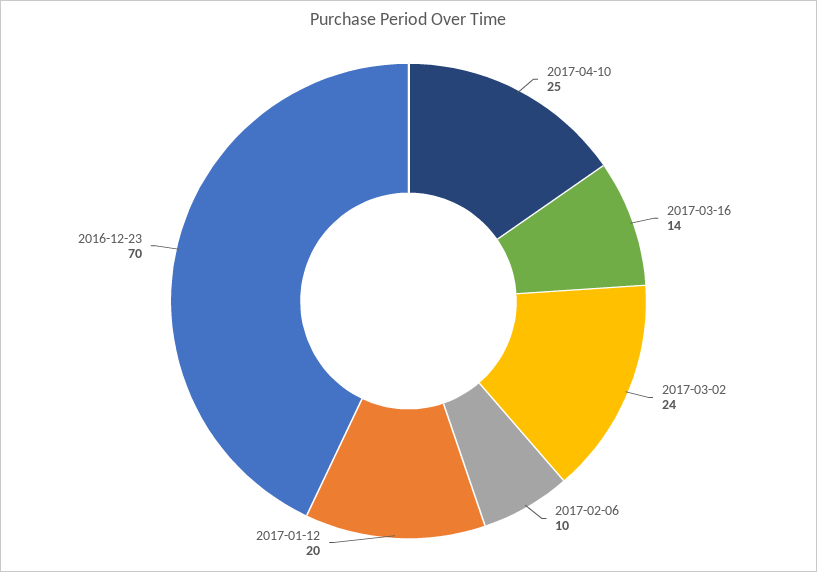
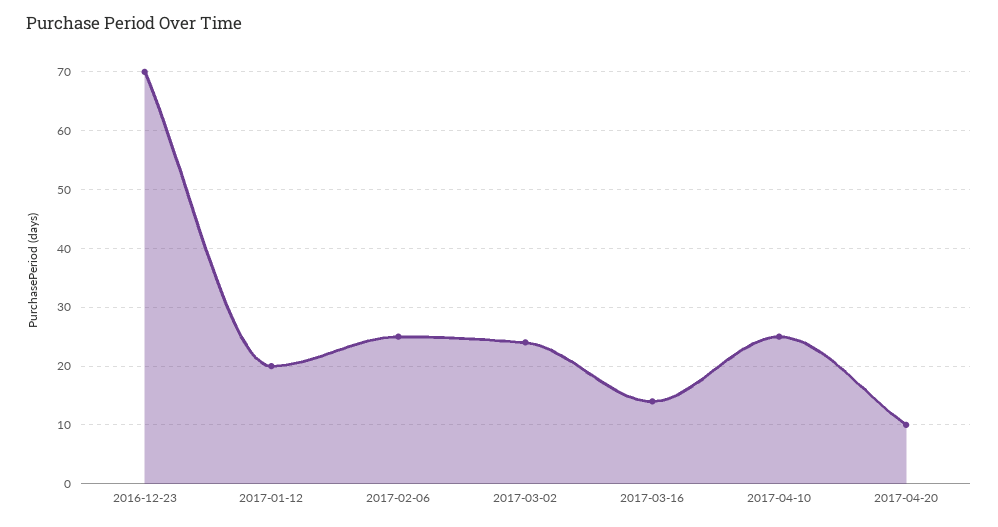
2017-02-06: 10 -> 25
2017-04-20: none -> 10

